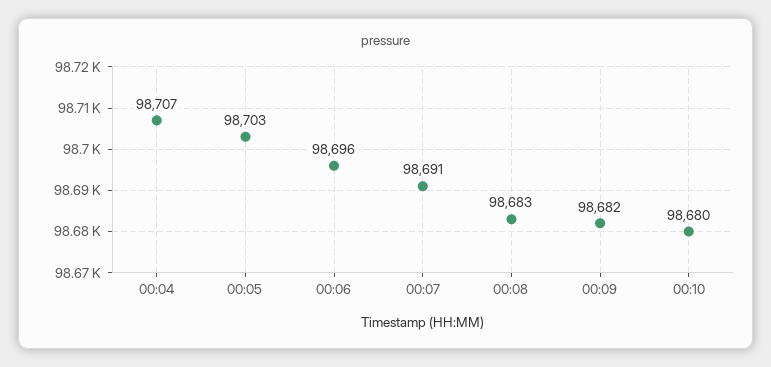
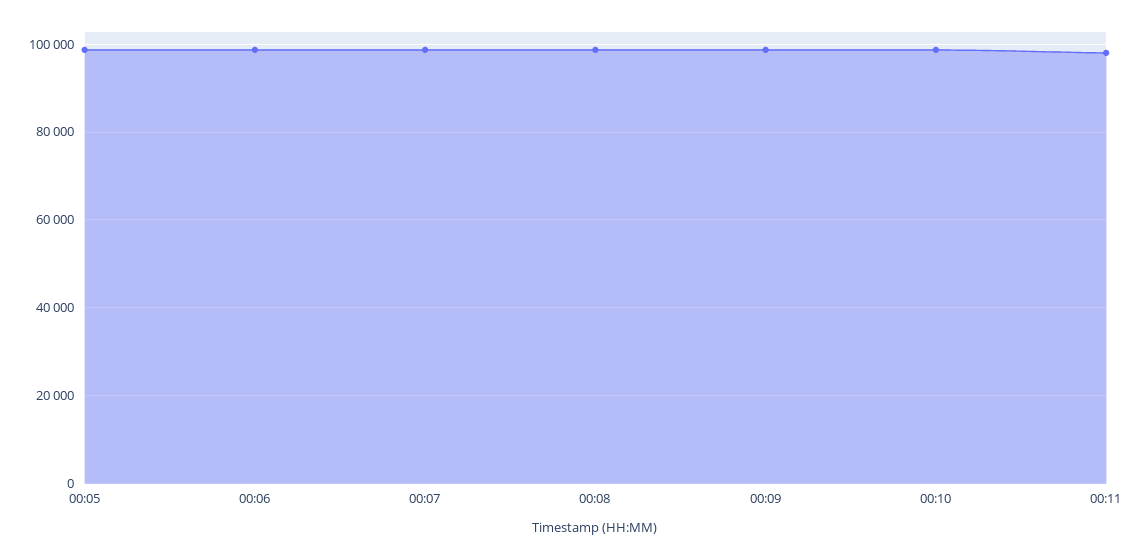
00:04: 98707 -> none
00:11: none -> 98000

